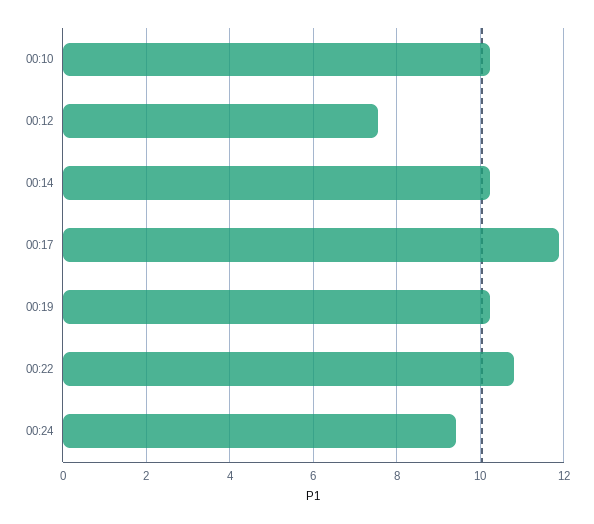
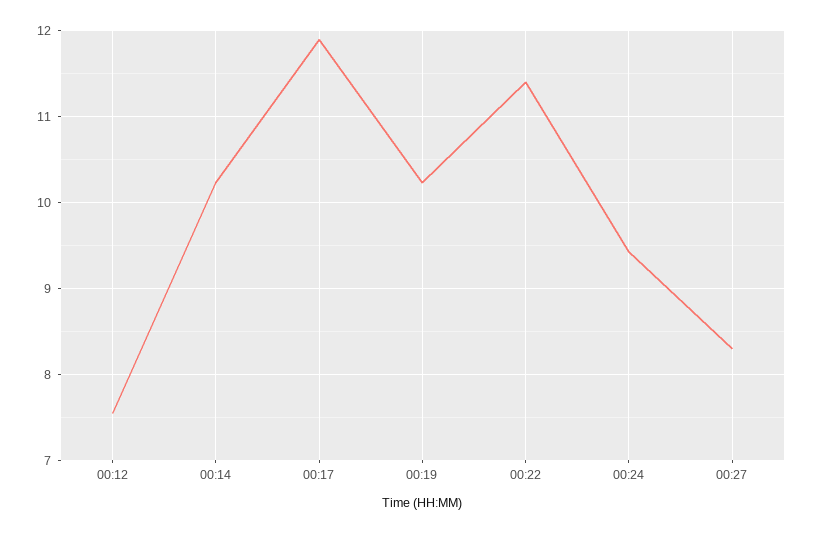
00:10: 10.2 -> none
00:22: 10.8 -> 11.4
00:27: none -> 8.3

